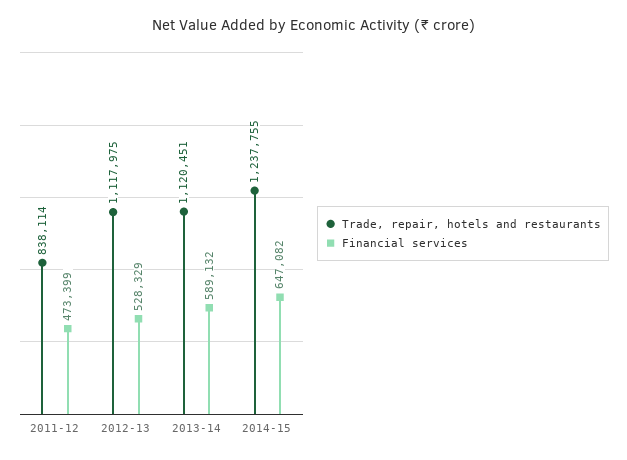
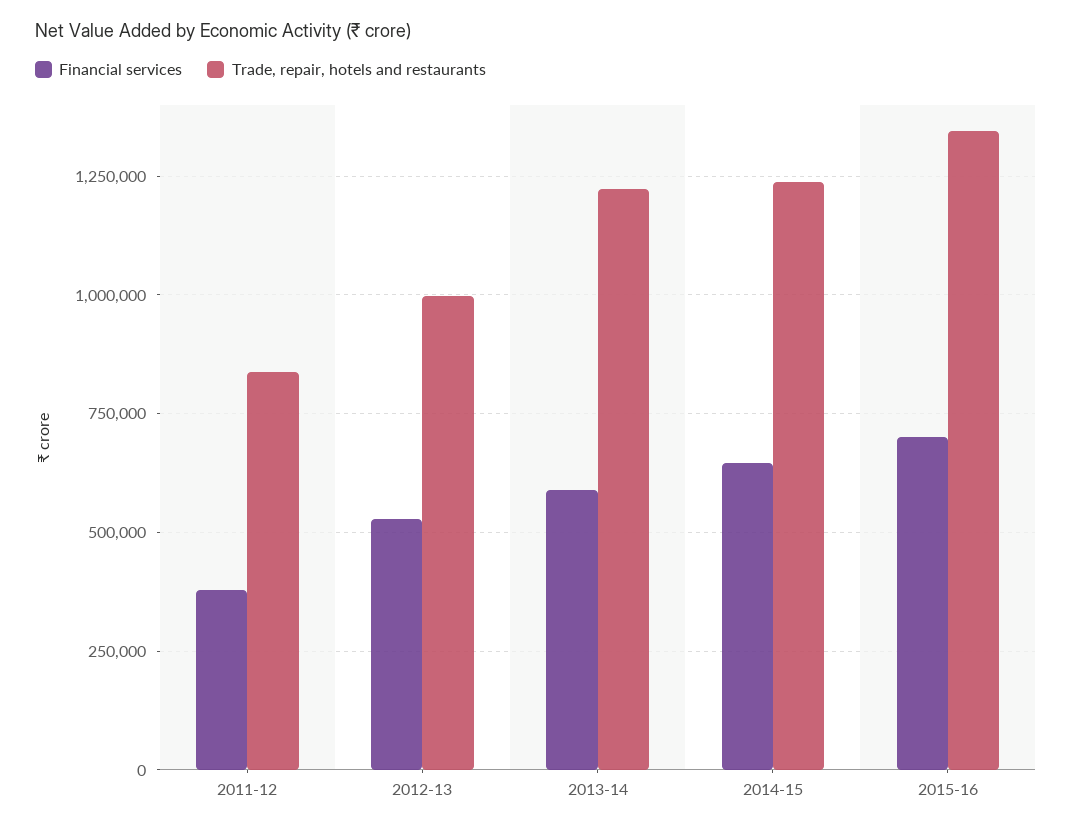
Financial services, 2011-12: 473399 -> 375000
Trade, repair, hotels and restaurants, 2012-13: 1117975 -> 1000000
Trade, repair, hotels and restaurants, 2013-14: 1120451 -> 1225000
Financial services, 2015-16: none -> 700000
Trade, repair, hotels and restaurants, 2015-16: none -> 1350000

